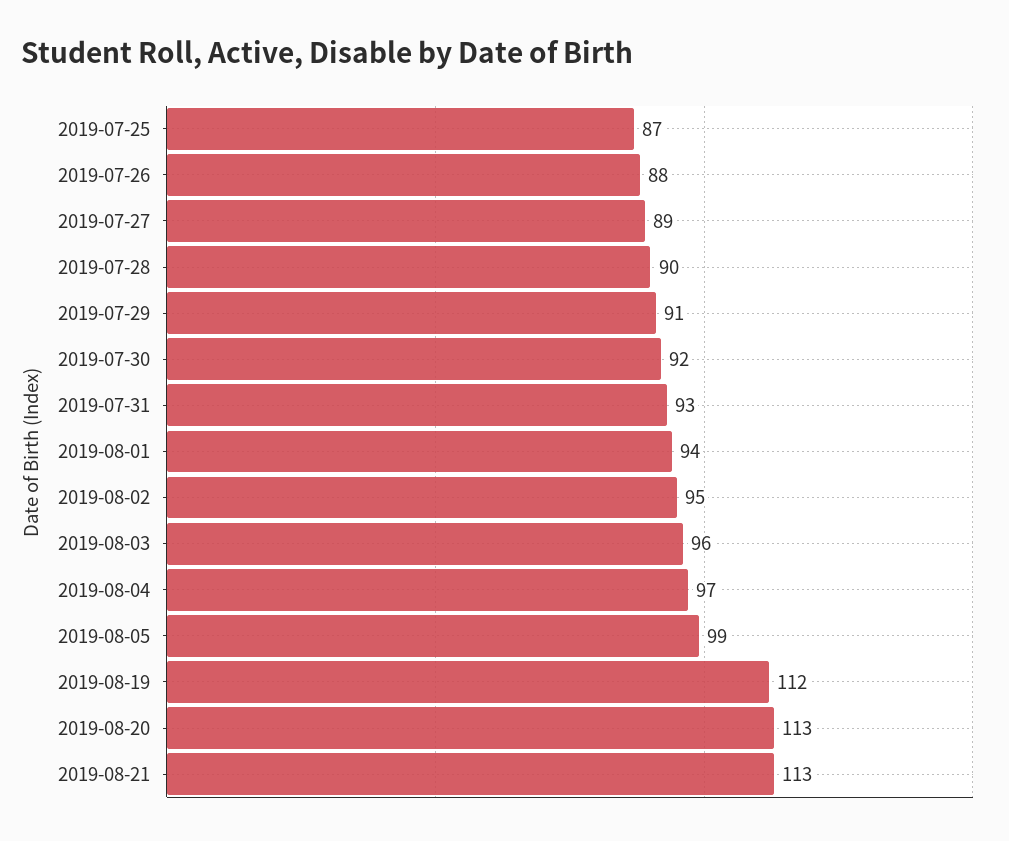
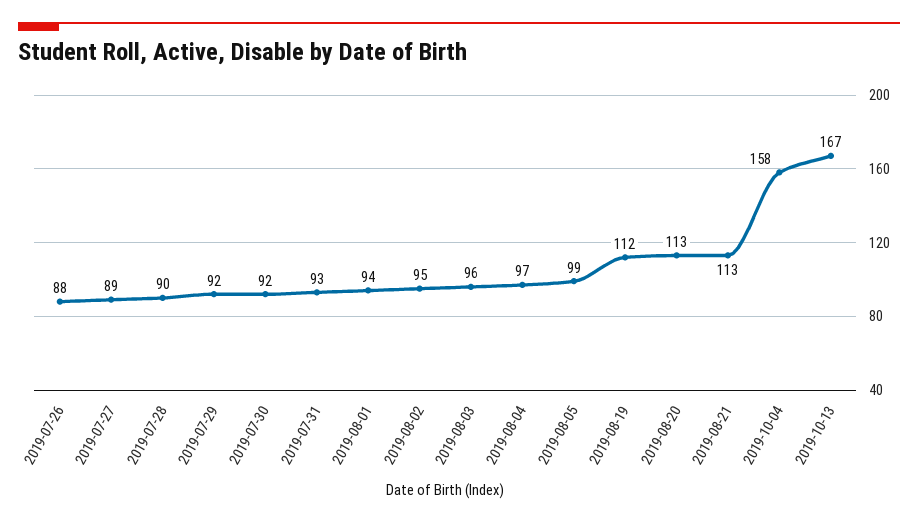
2019-07-25: 87 -> none
2019-07-29: 91 -> 92
2019-10-04: none -> 158
2019-10-13: none -> 167

